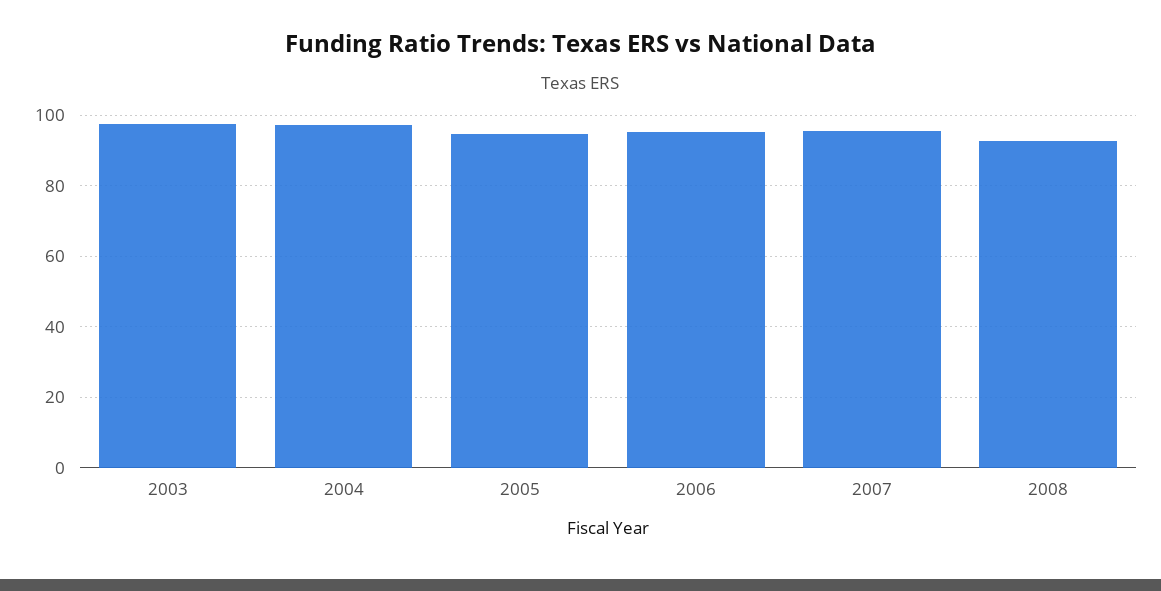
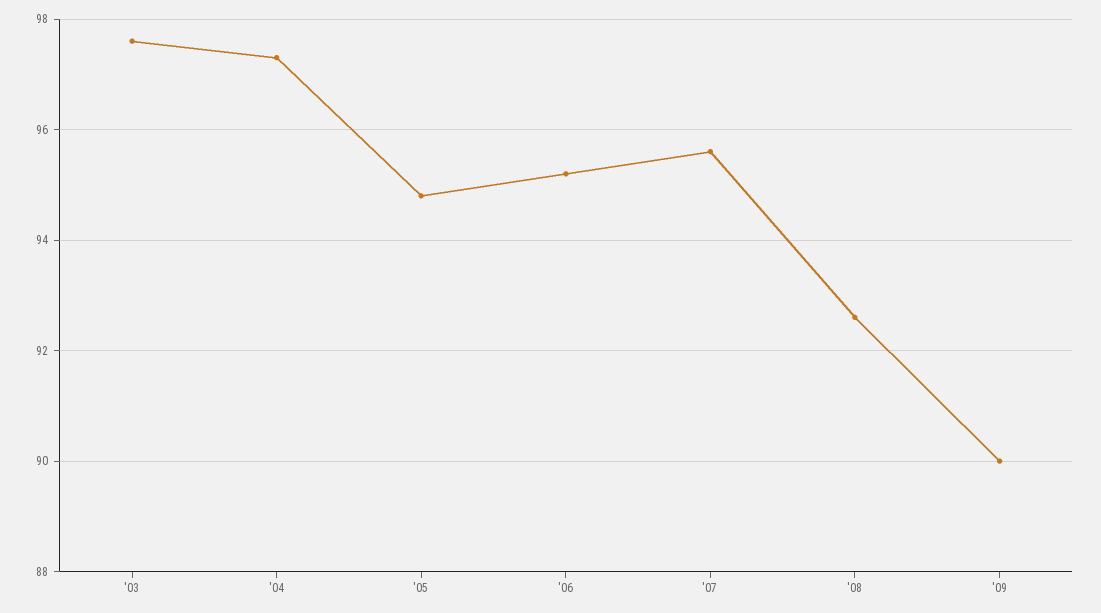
'09: none -> 90

